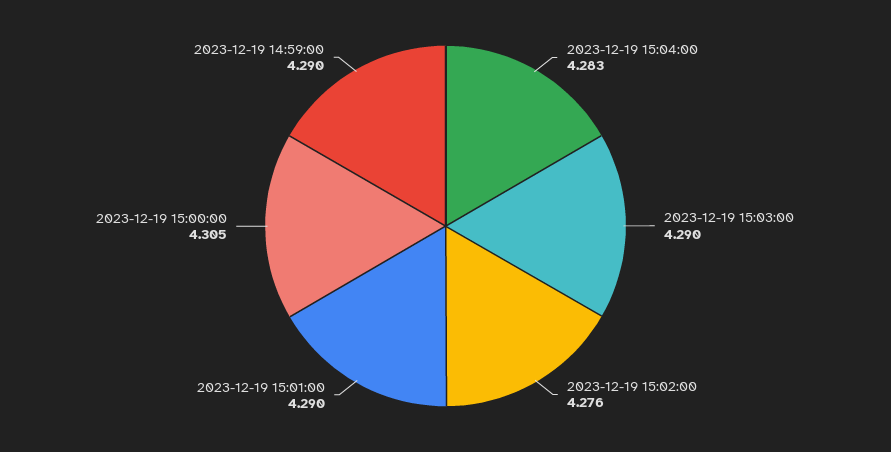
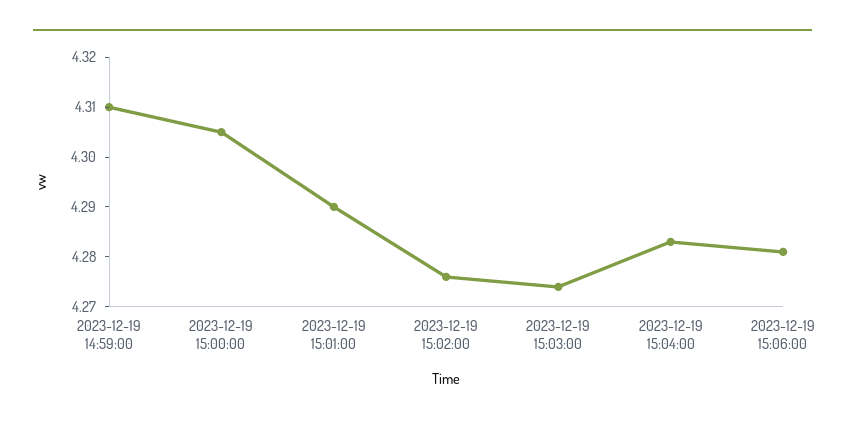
2023-12-19 15:03:00: 4.29 -> 4.275
2023-12-19 14:59:00: 4.29 -> 4.31
2023-12-19 15:06:00: none -> 4.28

